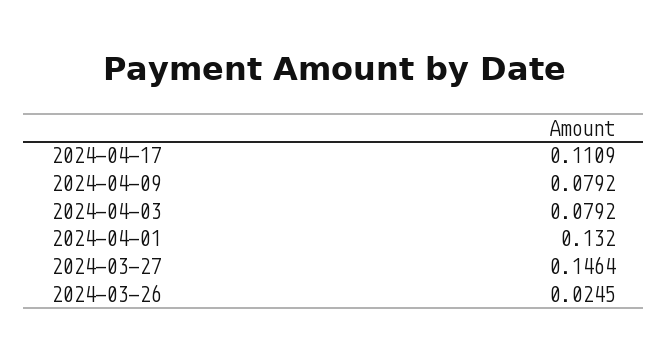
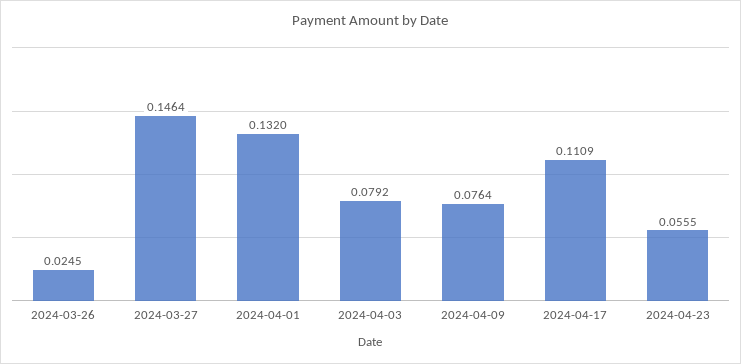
2024-04-09: 0.0792 -> 0.0764
2024-04-23: none -> 0.0555

